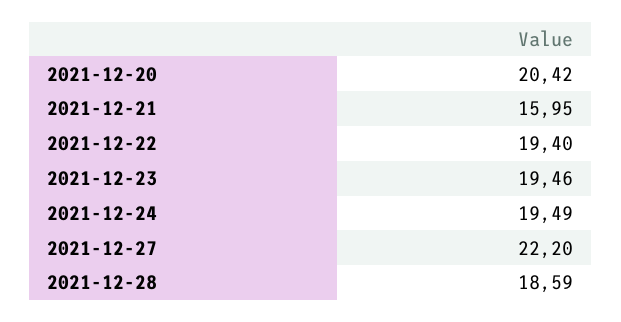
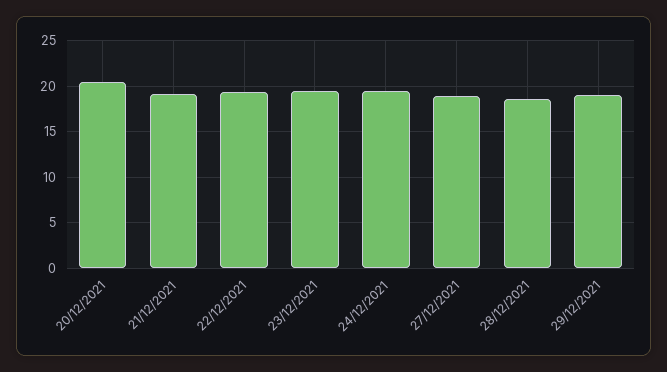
2021-12-21: 15.95 -> 19
2021-12-27: 22.2 -> 19
29/12/2021: none -> 19

